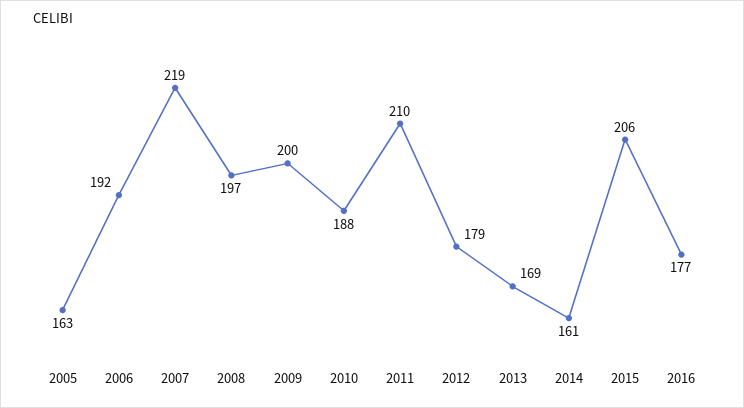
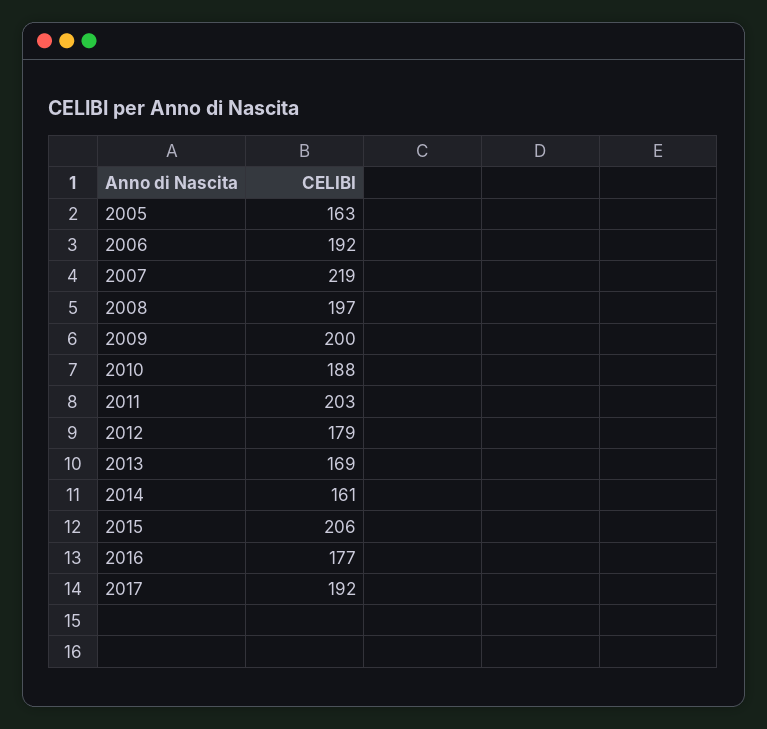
2011: 210 -> 203
2017: none -> 192

